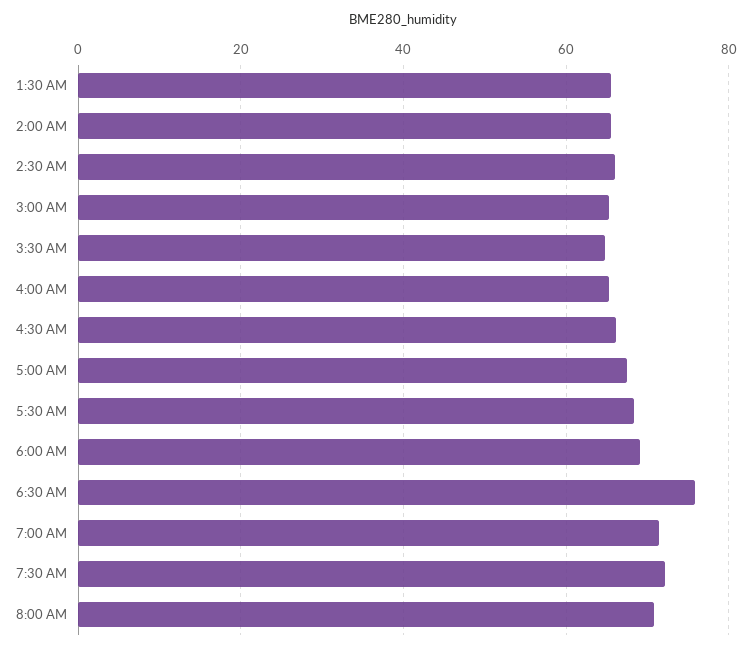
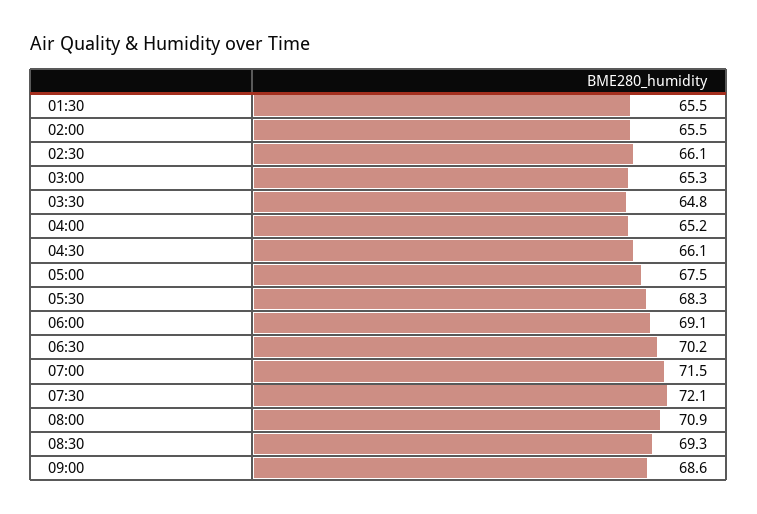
6:30 AM: 76 -> 70.2
08:30: none -> 69.3
09:00: none -> 68.6

